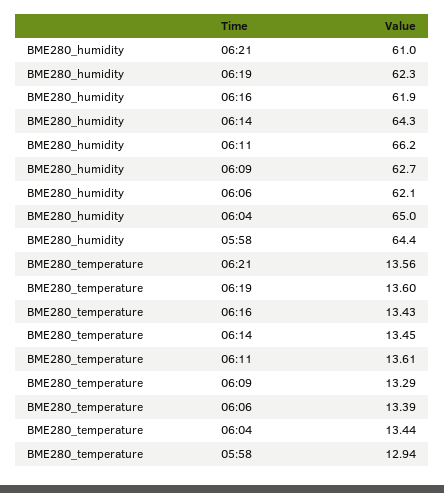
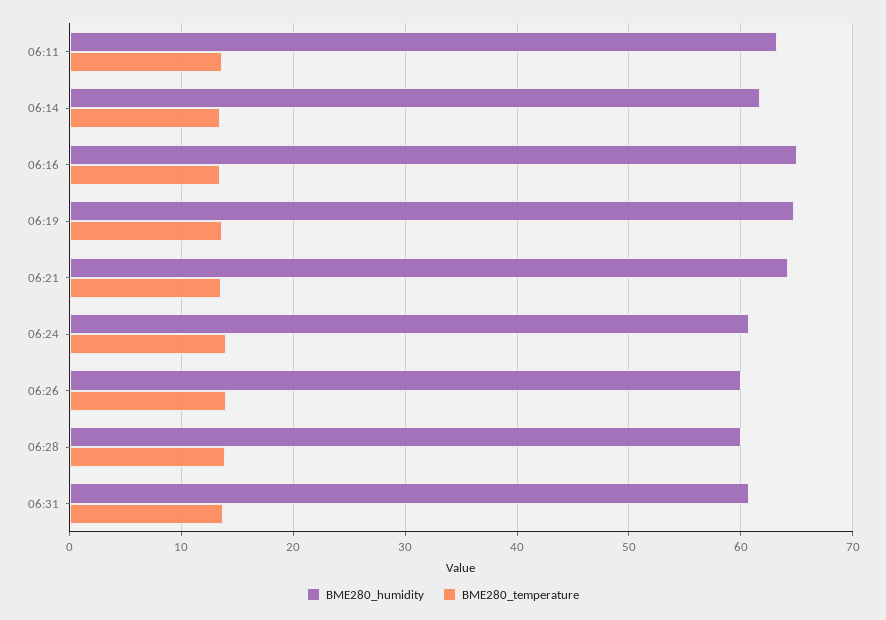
BME280_humidity, 06:21: 61 -> 64
BME280_humidity, 06:19: 62.3 -> 65
BME280_humidity, 06:16: 61.9 -> 65
BME280_humidity, 06:14: 64.3 -> 62
BME280_humidity, 06:11: 66.2 -> 63
BME280_humidity, 06:09: 62.7 -> none
BME280_humidity, 06:06: 62.1 -> none
BME280_humidity, 06:04: 65 -> none
BME280_humidity, 05:58: 64.4 -> none
BME280_temperature, 06:09: 13.29 -> none
BME280_temperature, 06:06: 13.39 -> none
BME280_temperature, 06:04: 13.44 -> none
BME280_temperature, 05:58: 12.94 -> none
BME280_humidity, 06:24: none -> 61
BME280_temperature, 06:24: none -> 14
BME280_humidity, 06:26: none -> 60
BME280_temperature, 06:26: none -> 14
BME280_humidity, 06:28: none -> 60
BME280_temperature, 06:28: none -> 14
BME280_humidity, 06:31: none -> 61
BME280_temperature, 06:31: none -> 14

